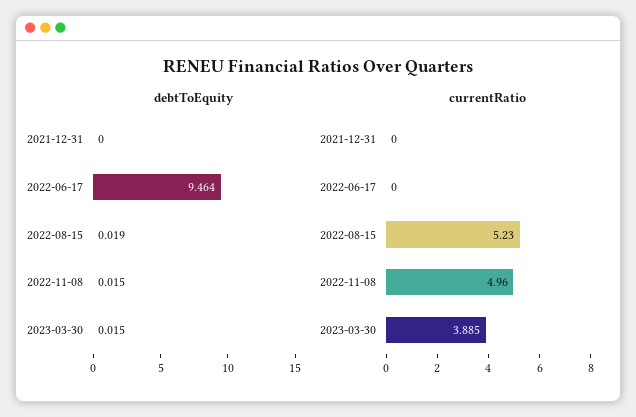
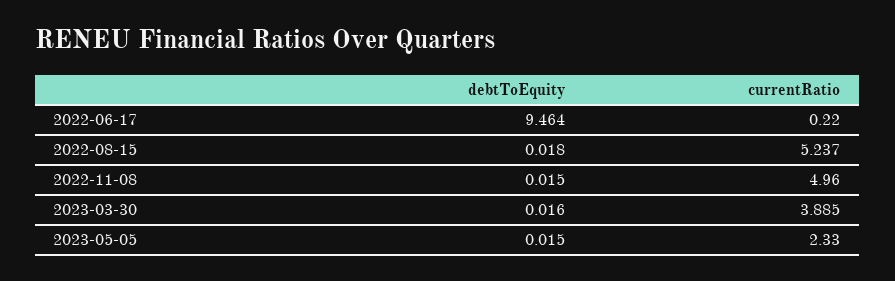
debtToEquity, 2021-12-31: 0 -> none
debtToEquity, 2022-08-15: 0.019 -> 0.018
debtToEquity, 2023-03-30: 0.015 -> 0.016
currentRatio, 2021-12-31: 0 -> none
currentRatio, 2022-06-17: 0 -> 0.22
currentRatio, 2022-08-15: 5.23 -> 5.237
debtToEquity, 2023-05-05: none -> 0.015
currentRatio, 2023-05-05: none -> 2.33

